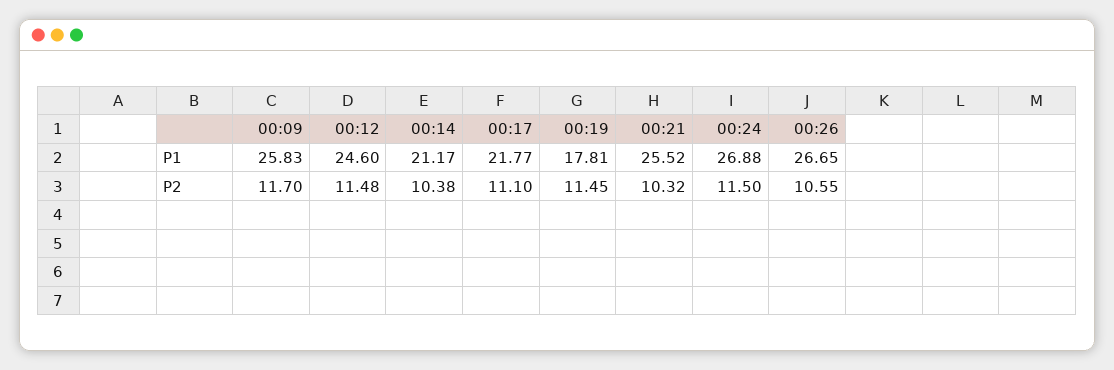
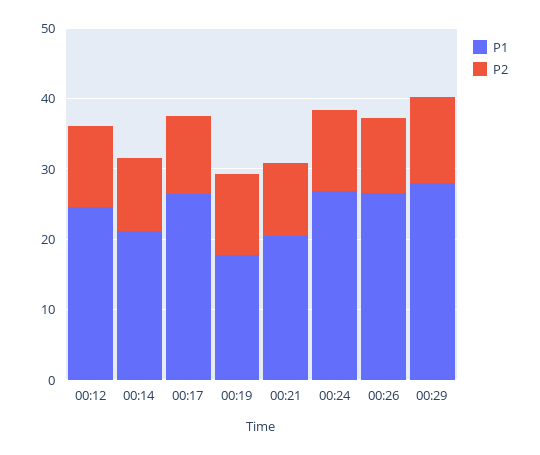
P1, 00:09: 25.83 -> none
P1, 00:17: 21.77 -> 26
P1, 00:21: 25.52 -> 20
P2, 00:09: 11.7 -> none
P1, 00:29: none -> 28
P2, 00:29: none -> 12

